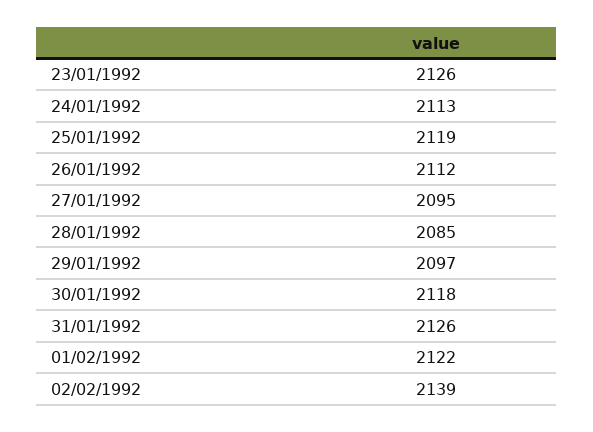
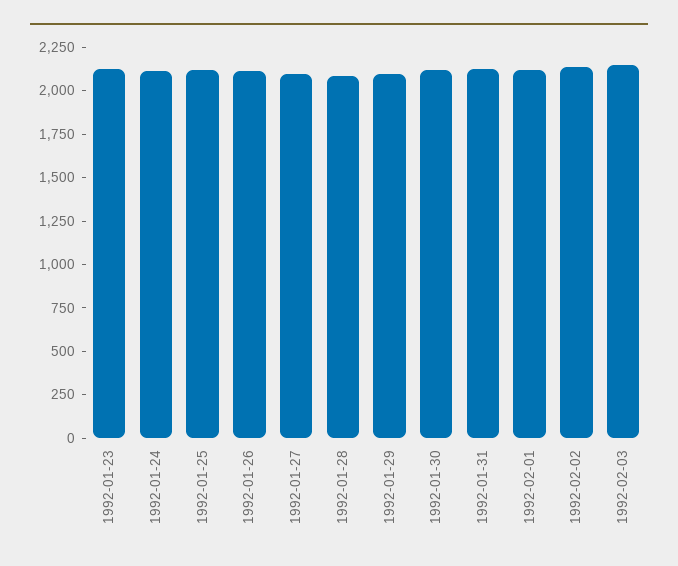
1992-02-03: none -> 2150

